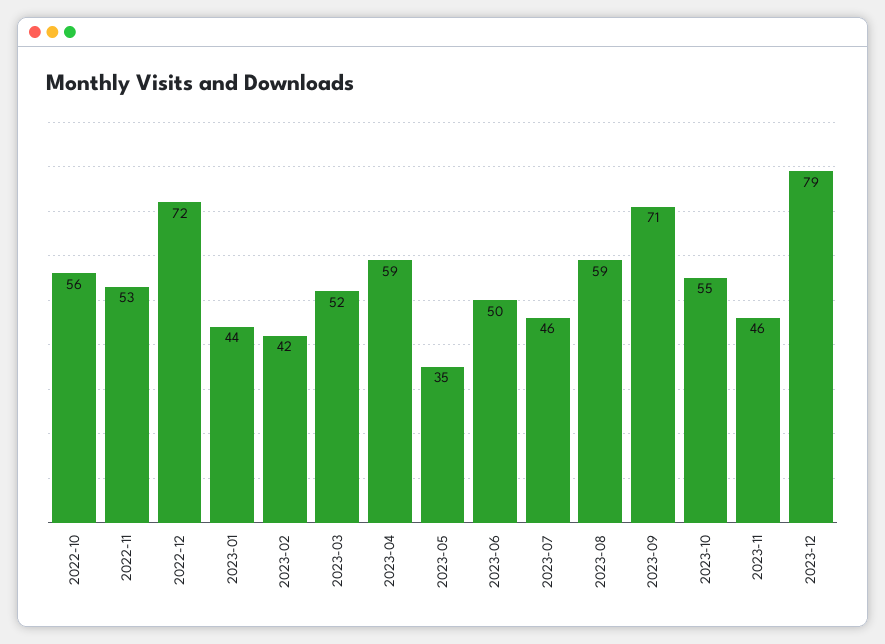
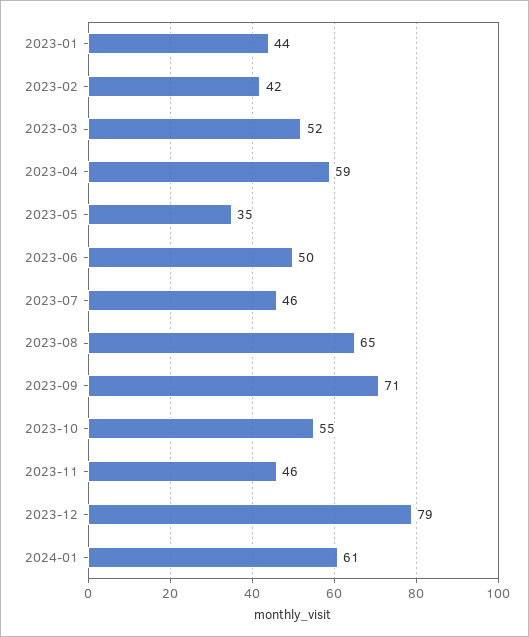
2022-10: 56 -> none
2022-11: 53 -> none
2022-12: 72 -> none
2023-08: 59 -> 65
2024-01: none -> 61

